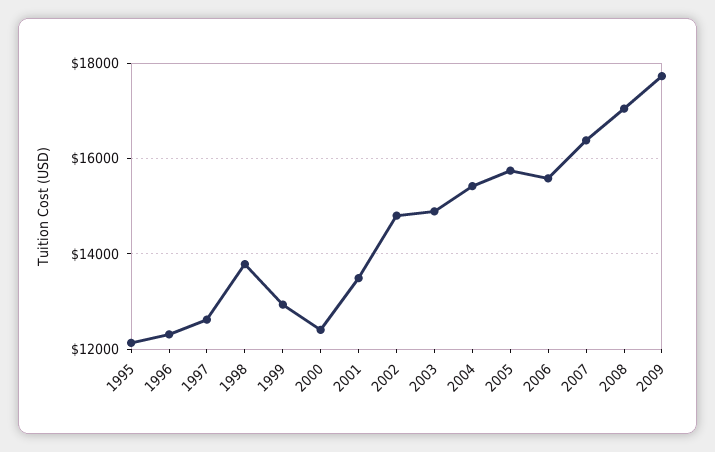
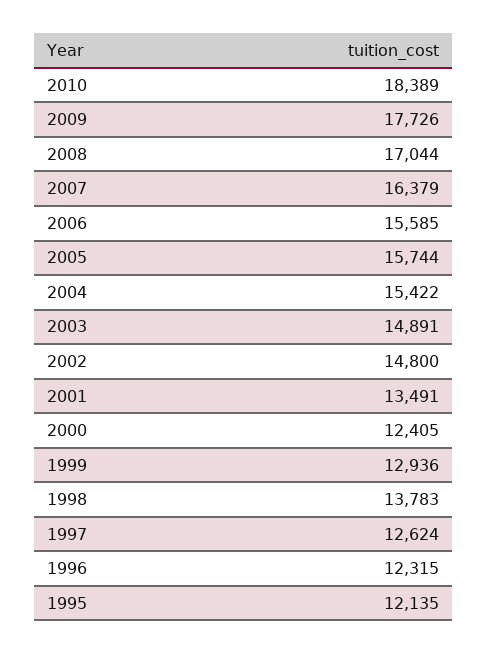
2010: none -> 18389

